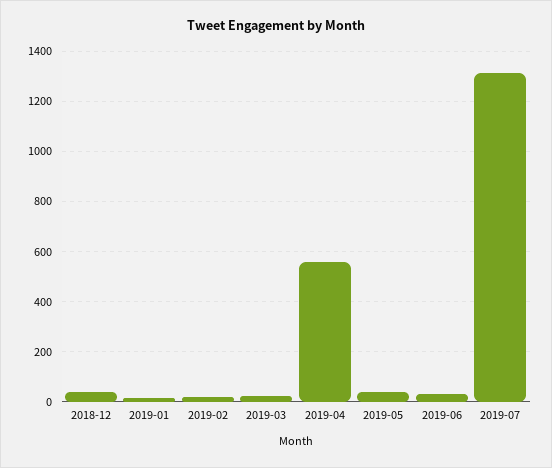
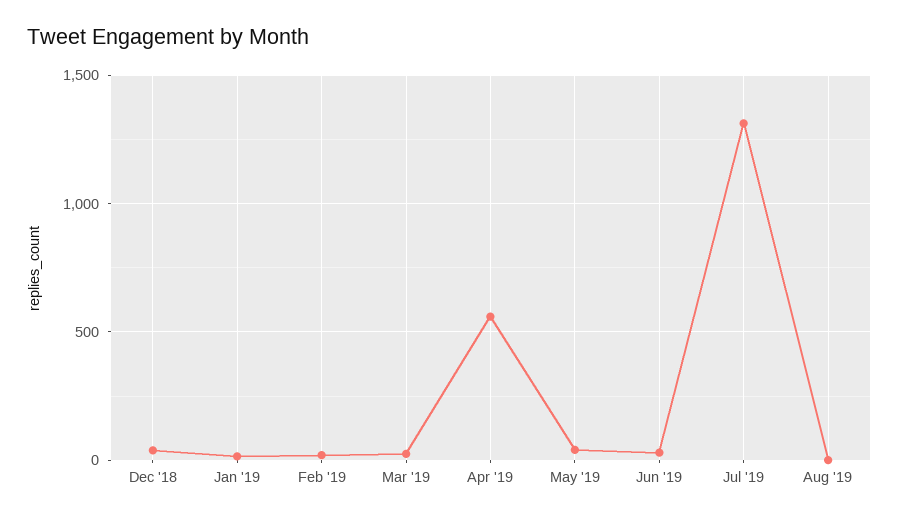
Aug '19: none -> 0

